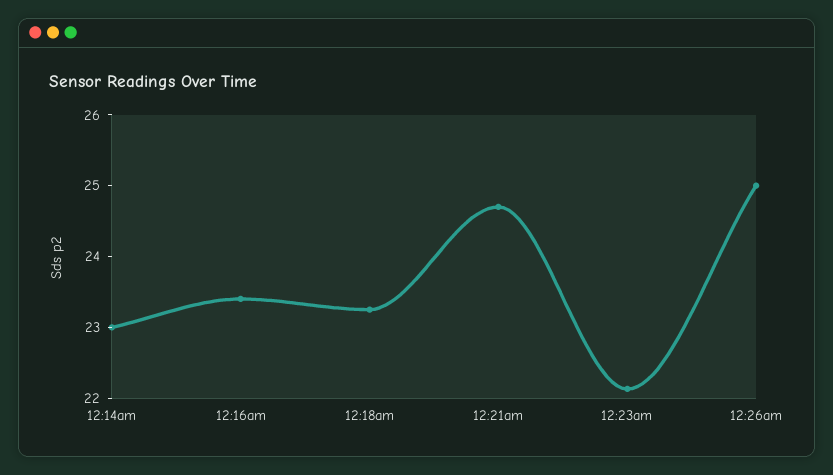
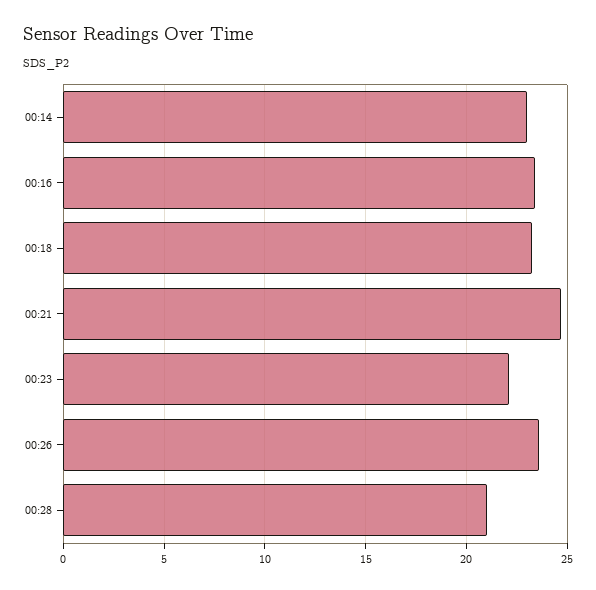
12:26am: 25 -> 23.5
00:28: none -> 21

